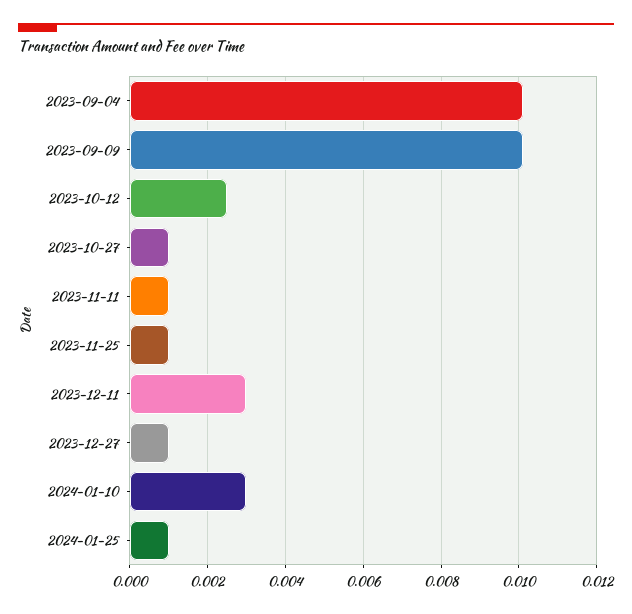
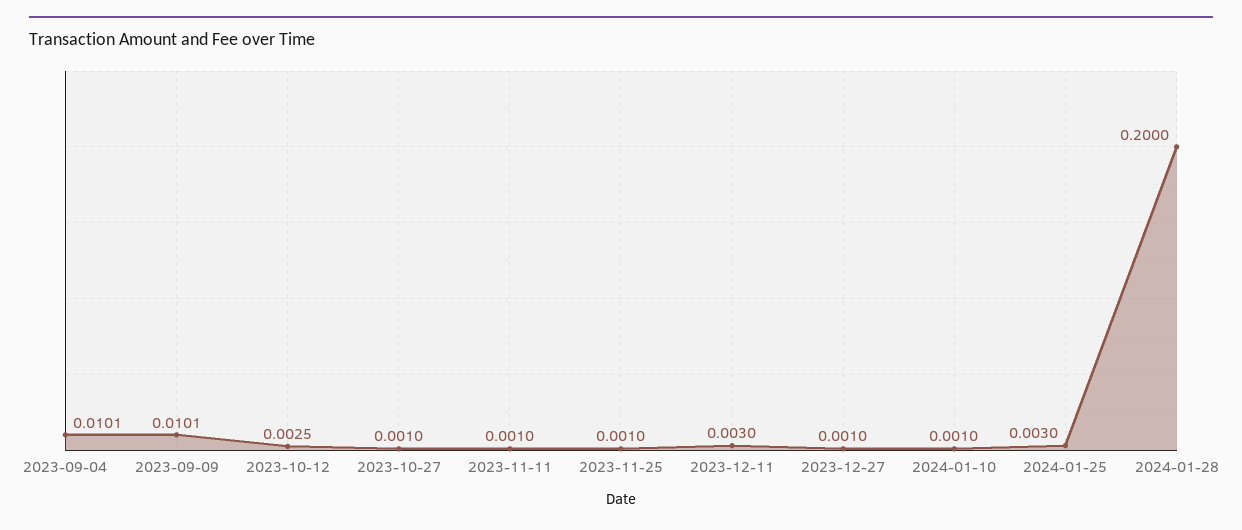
2024-01-10: 0.003 -> 0.001
2024-01-25: 0.001 -> 0.003
2024-01-28: none -> 0.2

